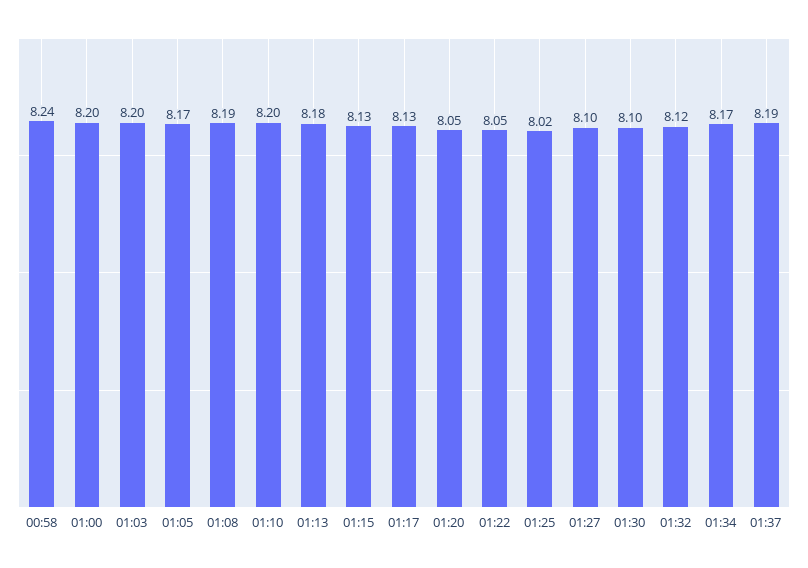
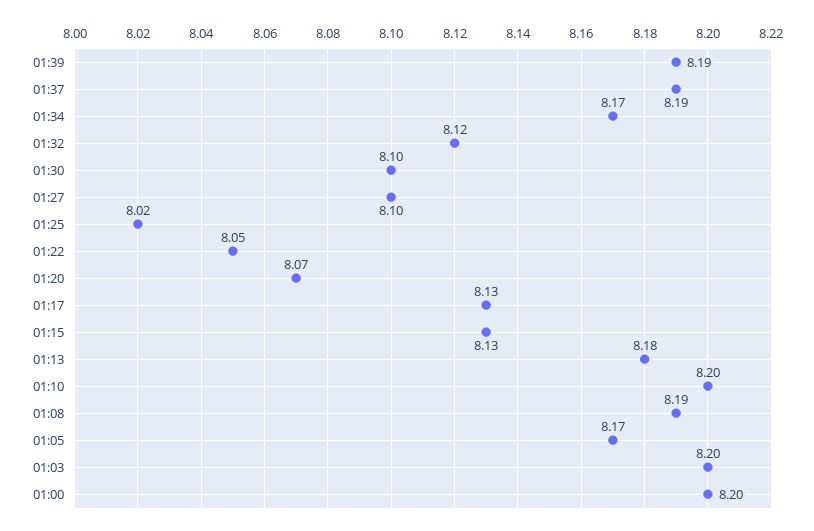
00:58: 8.24 -> none
01:20: 8.05 -> 8.07
01:39: none -> 8.19

